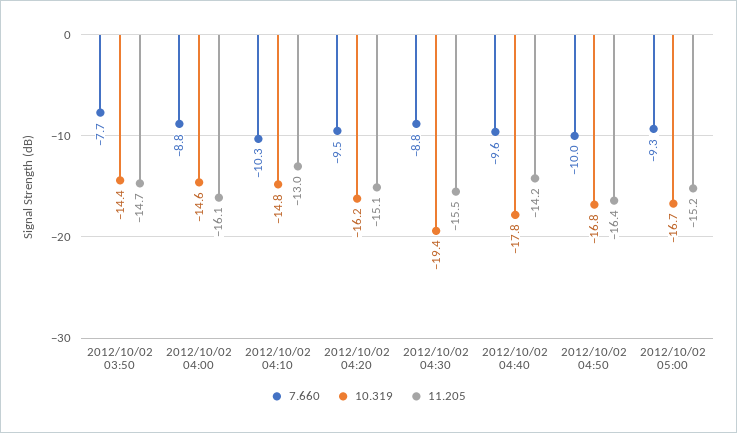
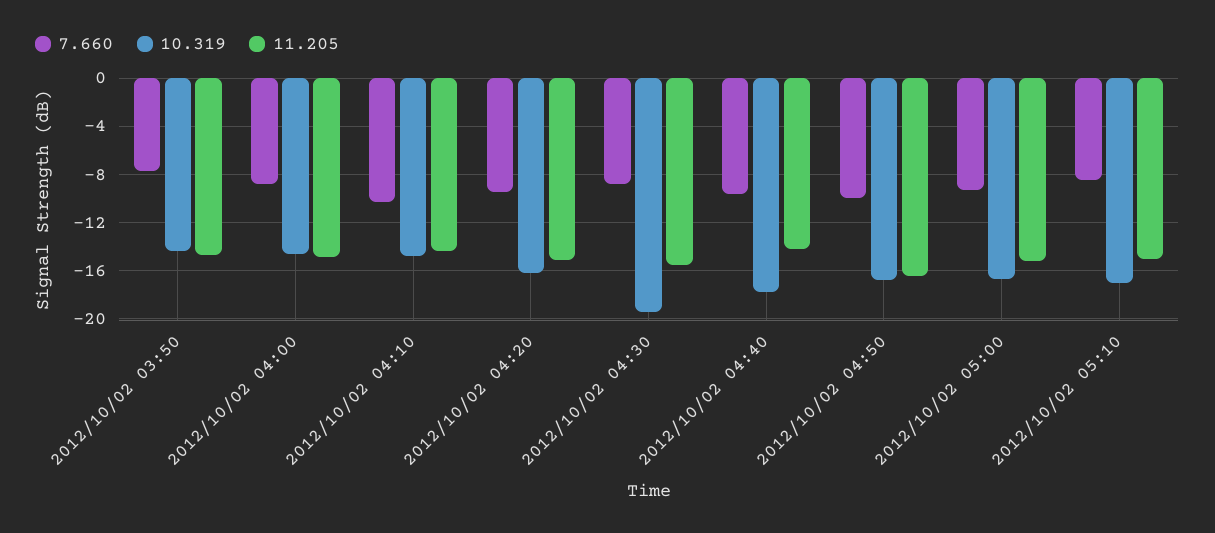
11.205, 2012/10/02 04:00: -16.1 -> -15
11.205, 2012/10/02 04:10: -13 -> -14.5
7.660, 2012/10/02 05:10: none -> -8.5
10.319, 2012/10/02 05:10: none -> -17
11.205, 2012/10/02 05:10: none -> -15

